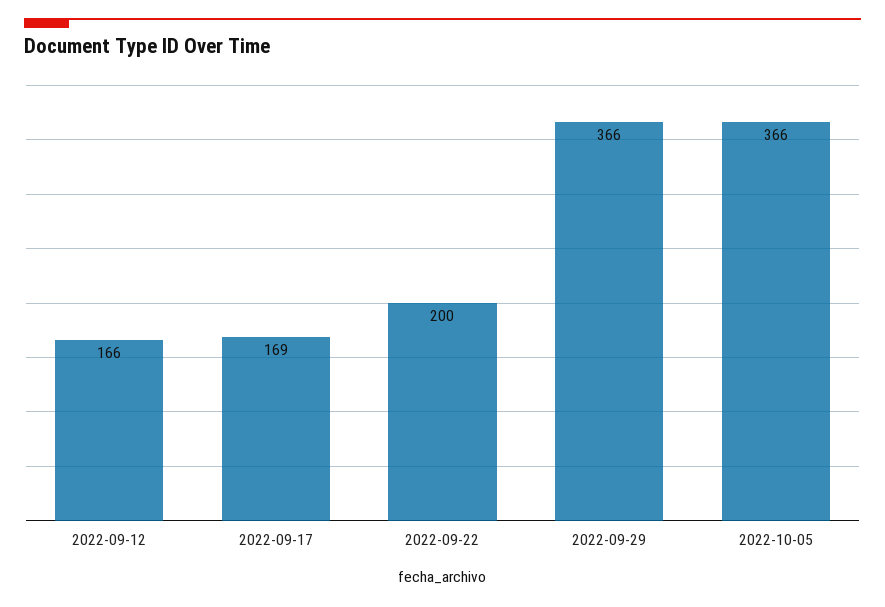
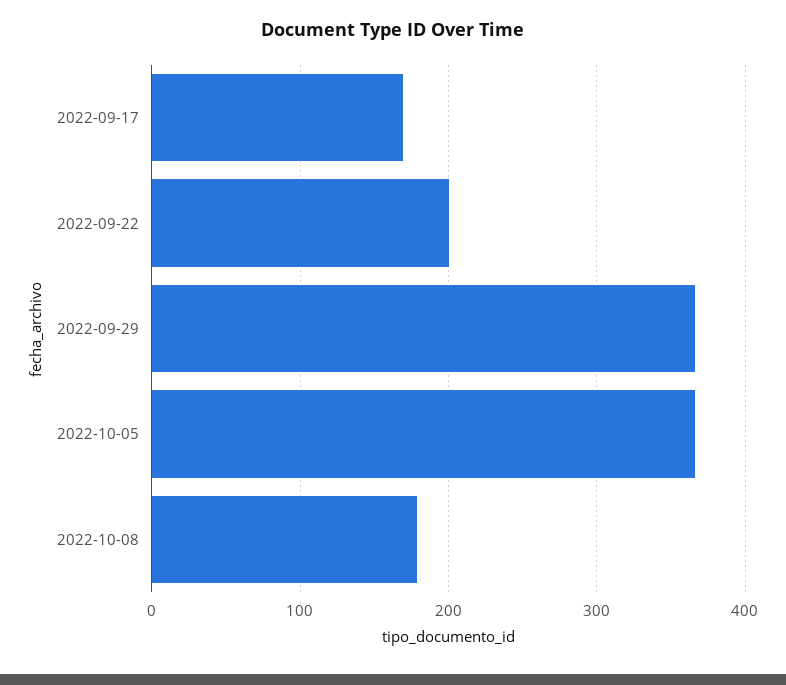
2022-09-12: 166 -> none
2022-10-08: none -> 180

